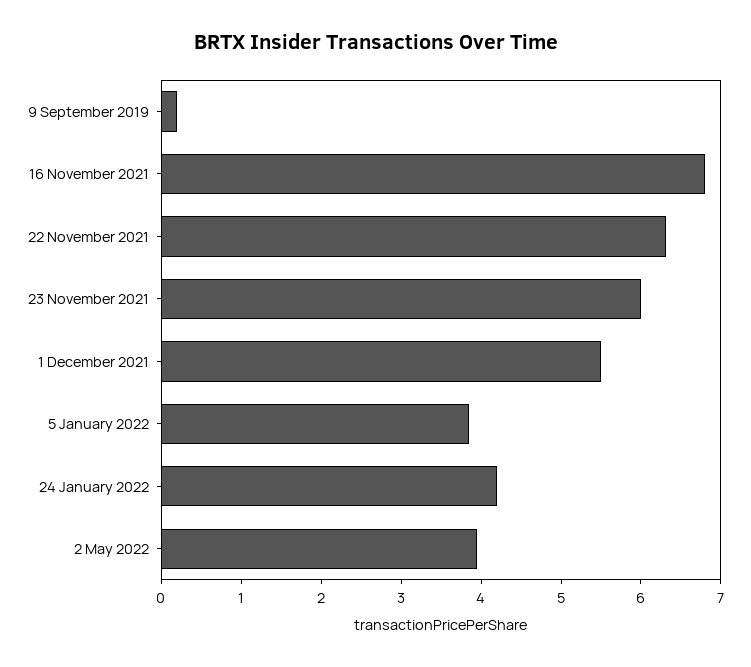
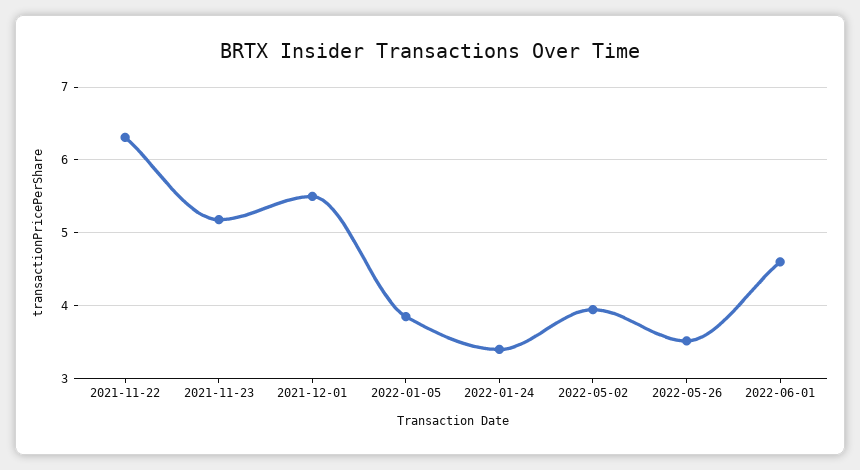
9 September 2019: 0.2 -> none
16 November 2021: 6.8 -> none
23 November 2021: 6 -> 5.2
24 January 2022: 4.2 -> 3.4
2022-05-26: none -> 3.5
2022-06-01: none -> 4.6

